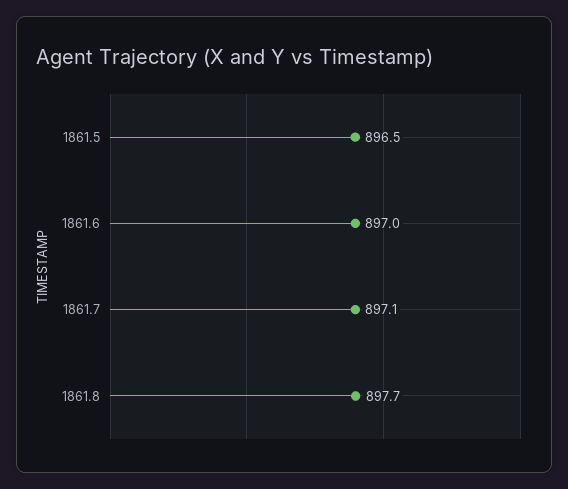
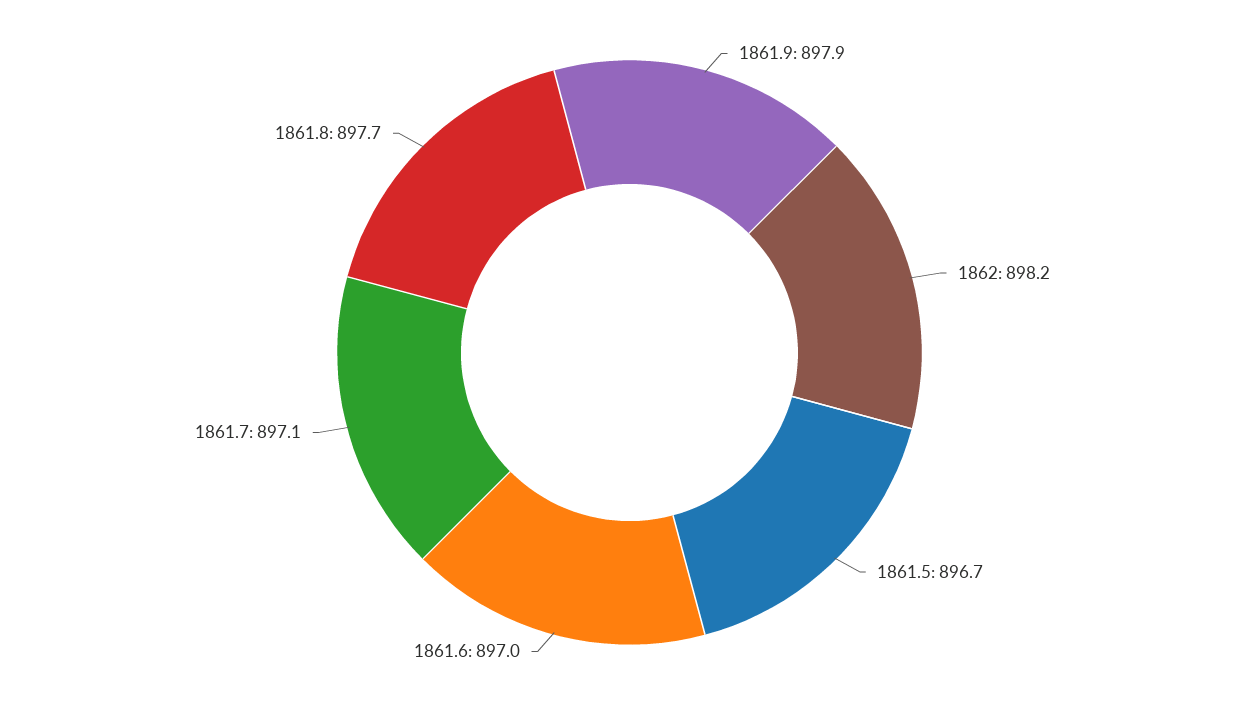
1861.5: 896.5 -> 896.7
1861.9: none -> 897.9
1862: none -> 898.2

